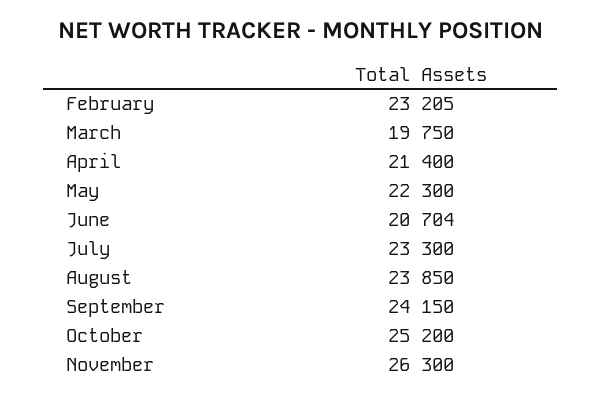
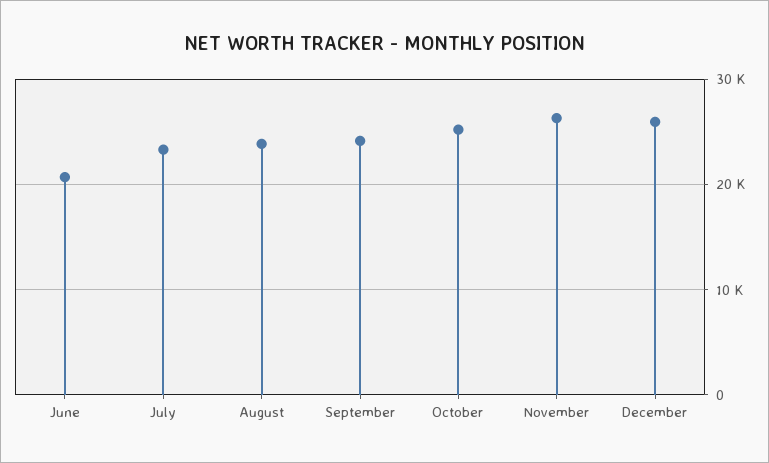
February: 23205 -> none
March: 19750 -> none
April: 21400 -> none
May: 22300 -> none
December: none -> 26000

